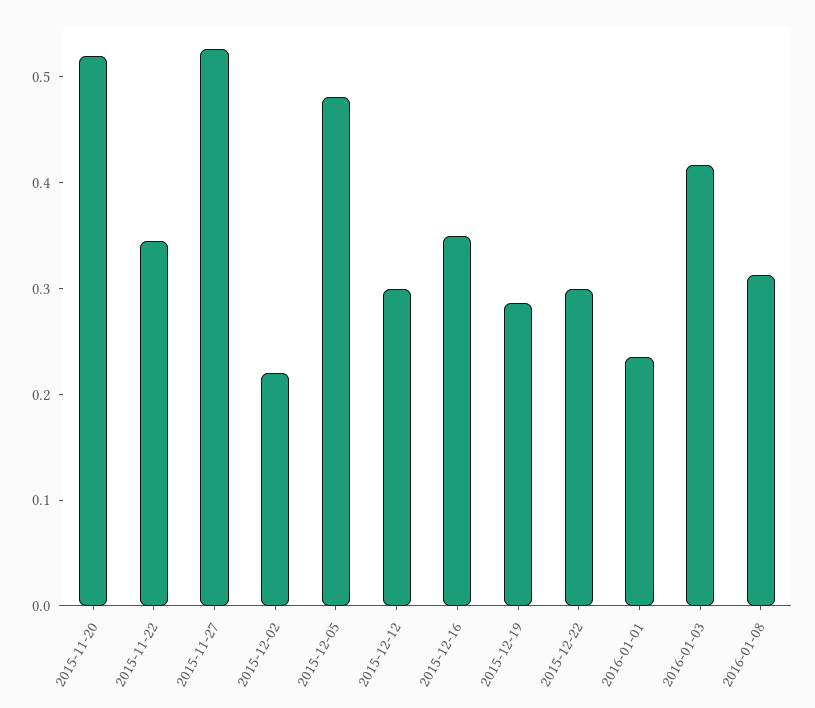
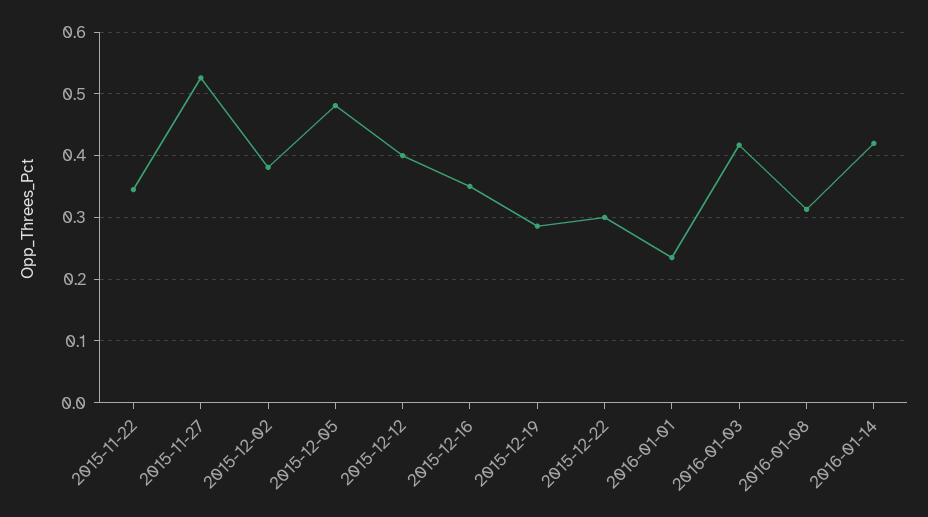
2015-11-20: 0.52 -> none
2015-12-02: 0.22 -> 0.38
2015-12-12: 0.3 -> 0.4
2016-01-14: none -> 0.42

